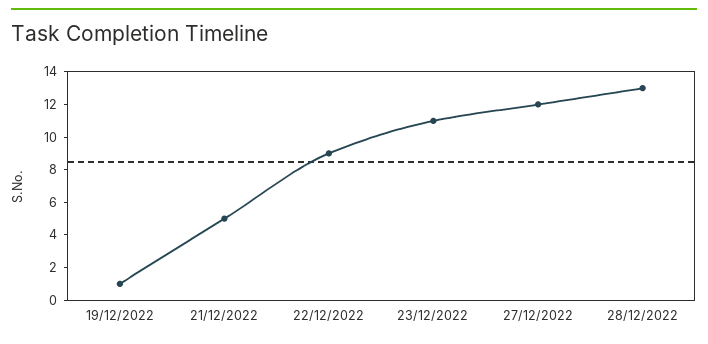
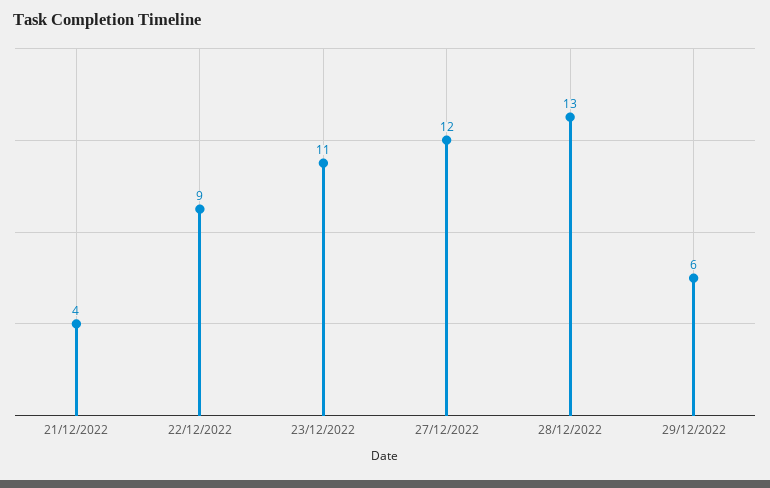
19/12/2022: 1 -> none
21/12/2022: 5 -> 4
29/12/2022: none -> 6

